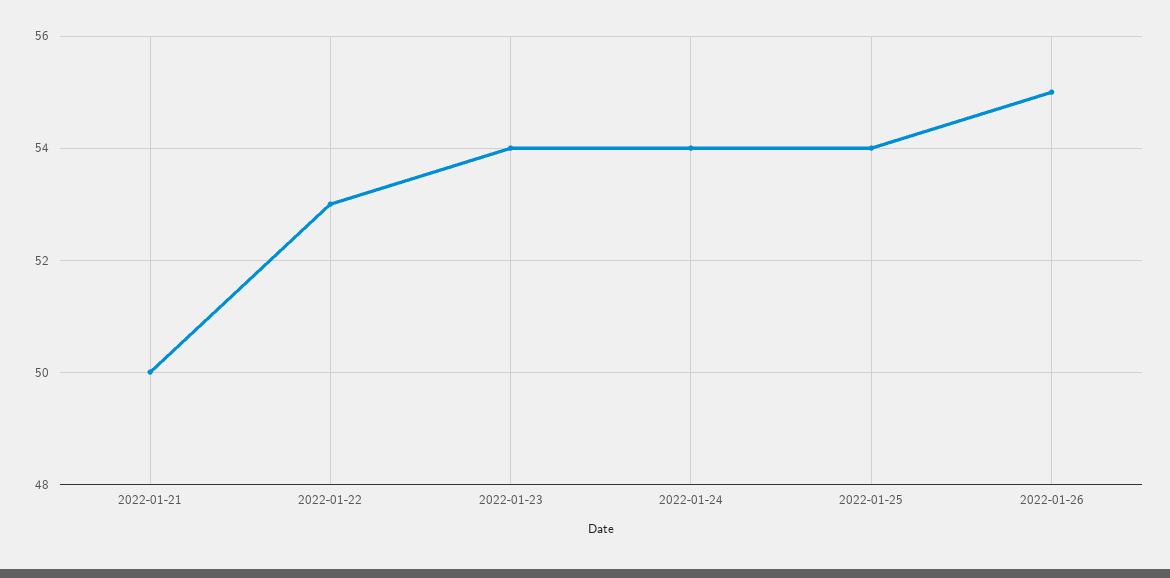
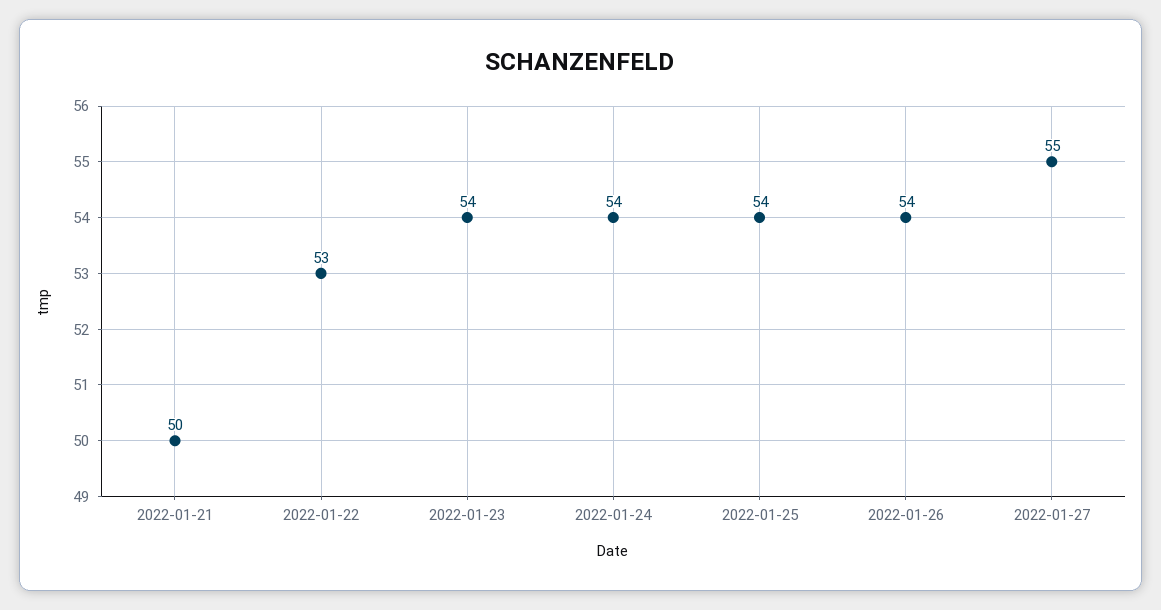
2022-01-26: 55 -> 54
2022-01-27: none -> 55

